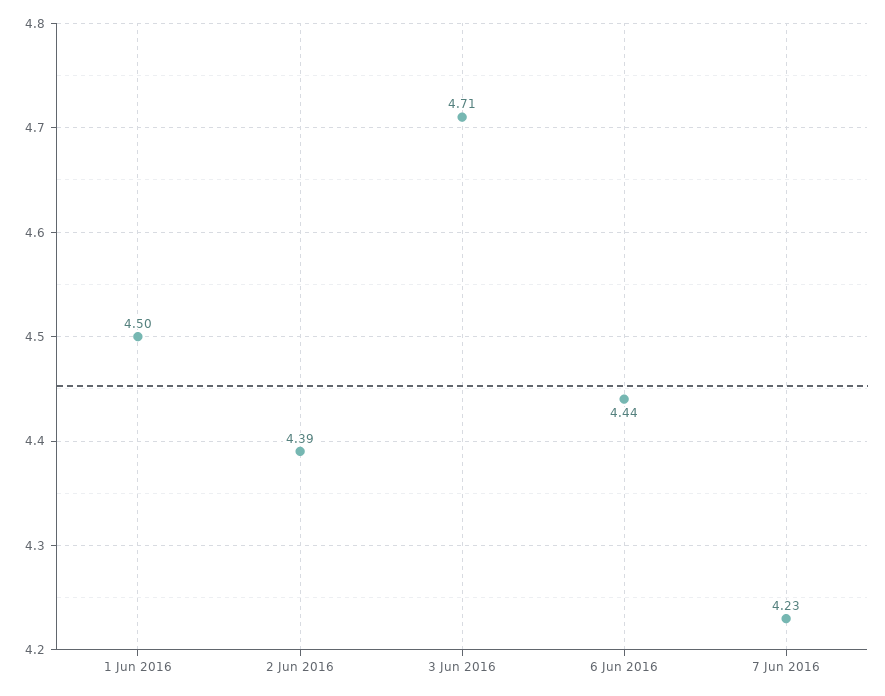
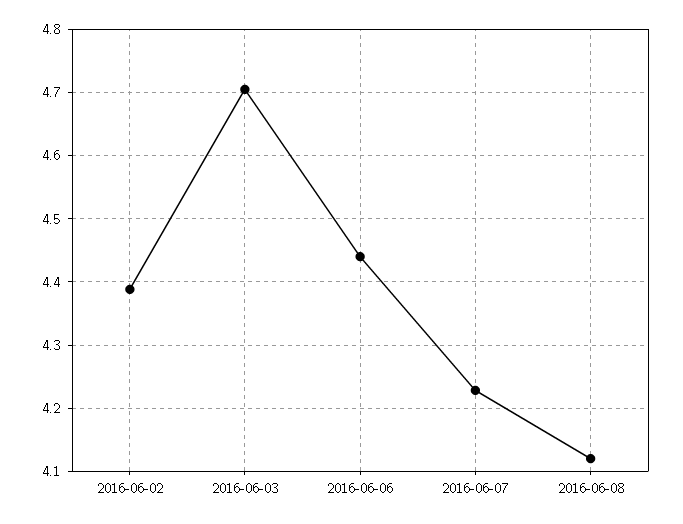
1 Jun 2016: 4.5 -> none
2016-06-08: none -> 4.12

